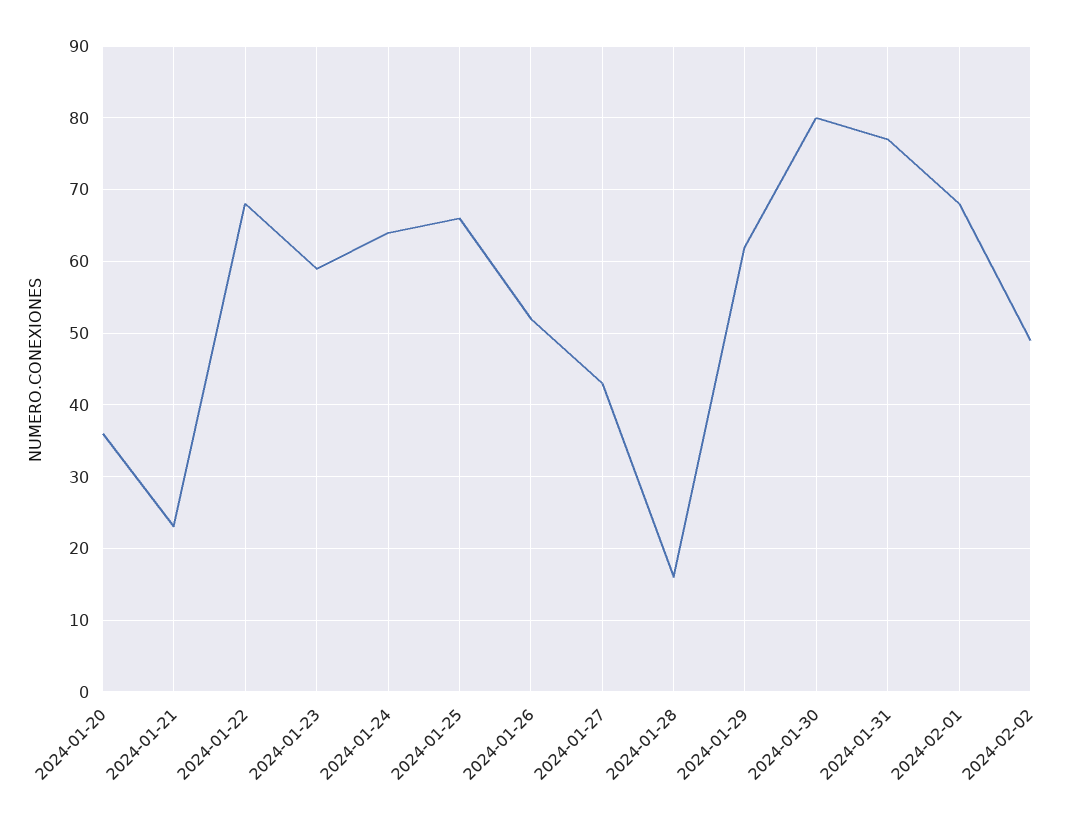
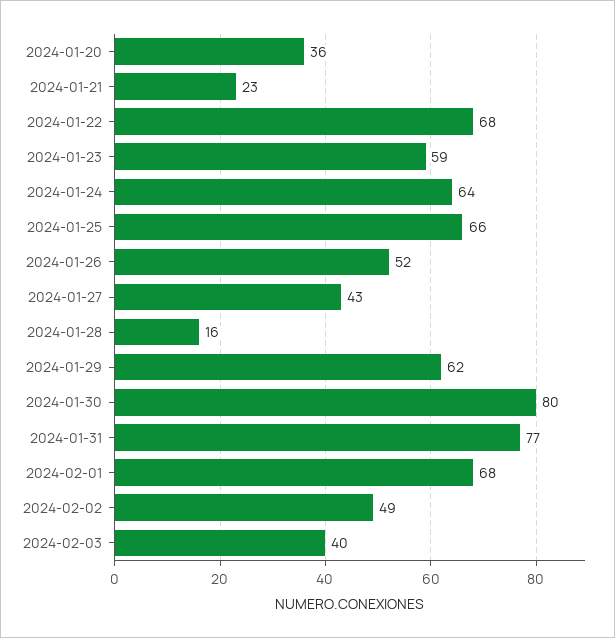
2024-02-03: none -> 40

